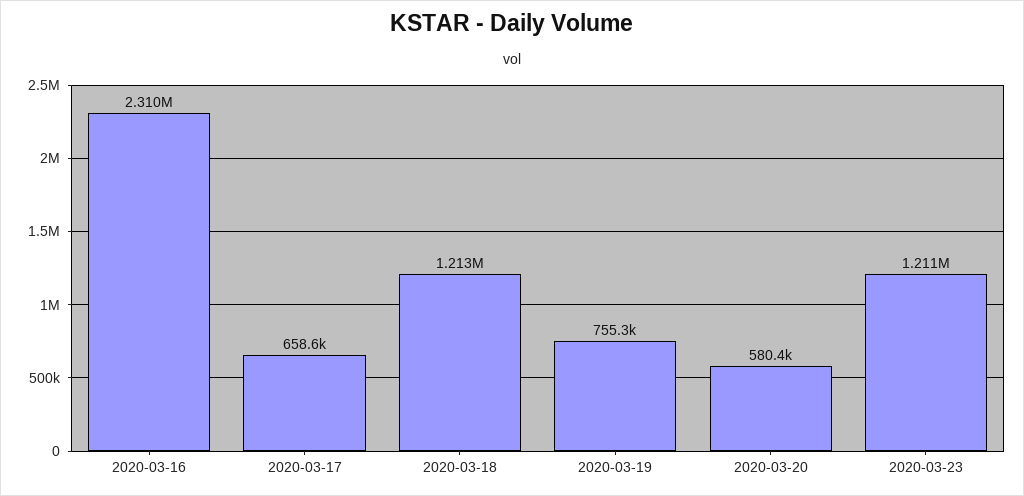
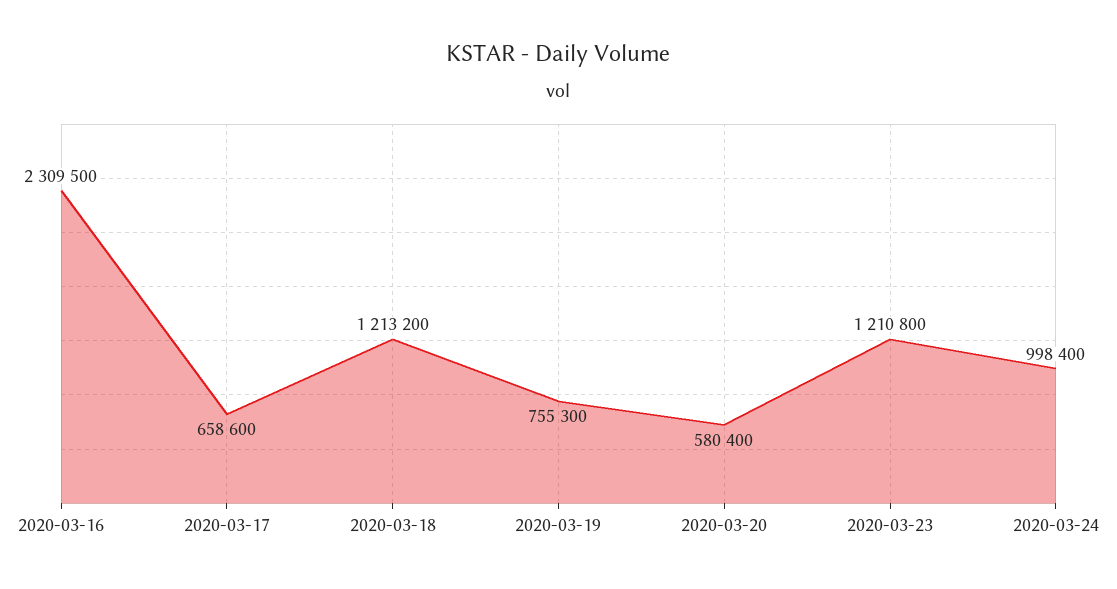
2020-03-24: none -> 998400

